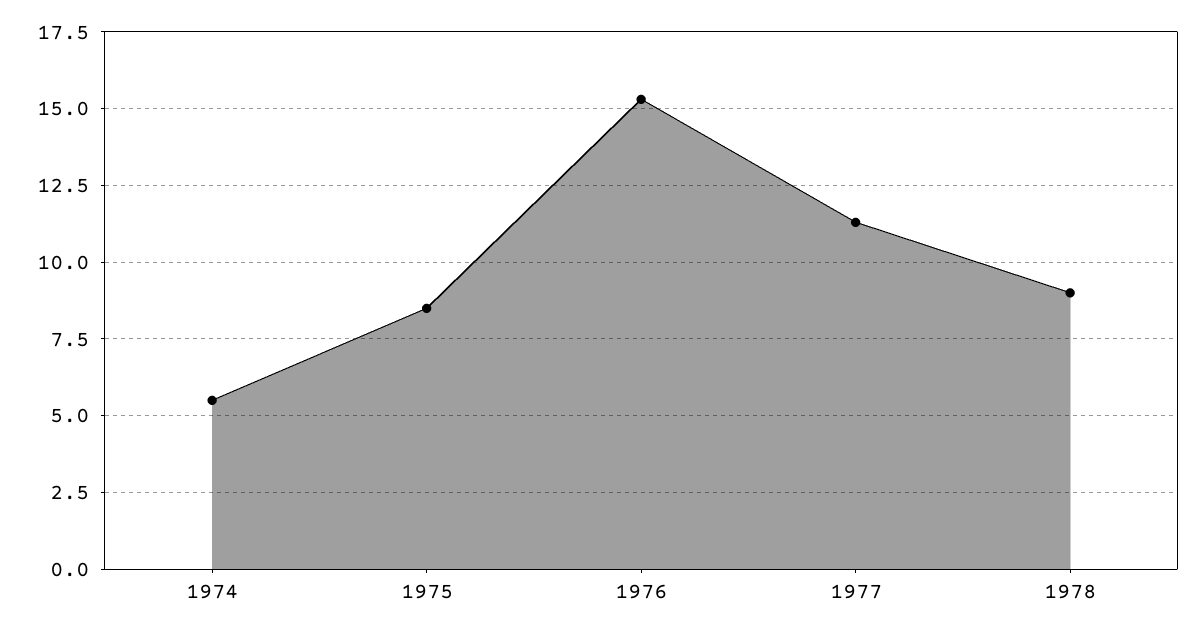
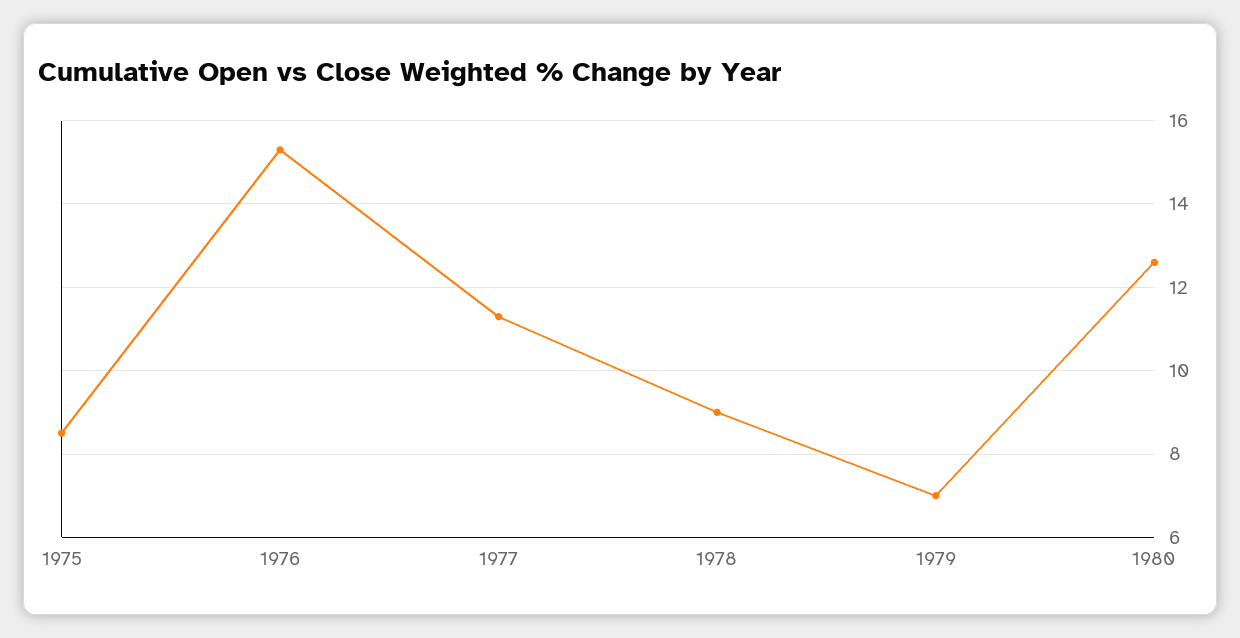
1974: 5.5 -> none
1979: none -> 7
1980: none -> 12.5

